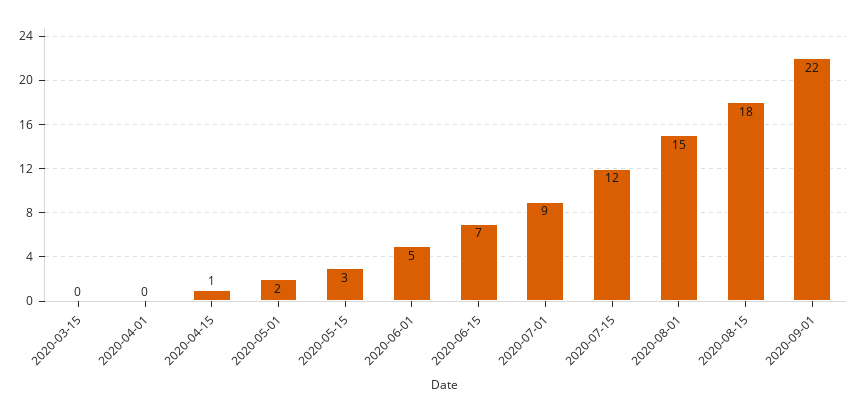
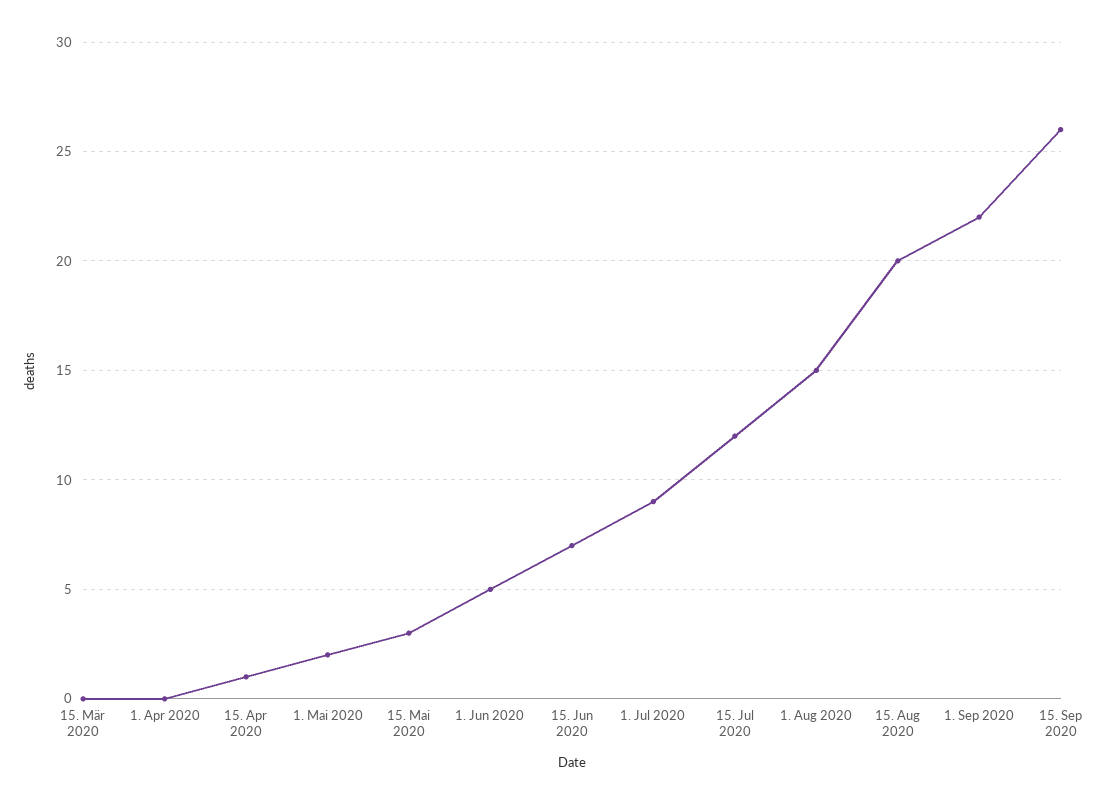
2020-08-15: 18 -> 20
15. Sep 2020: none -> 26

